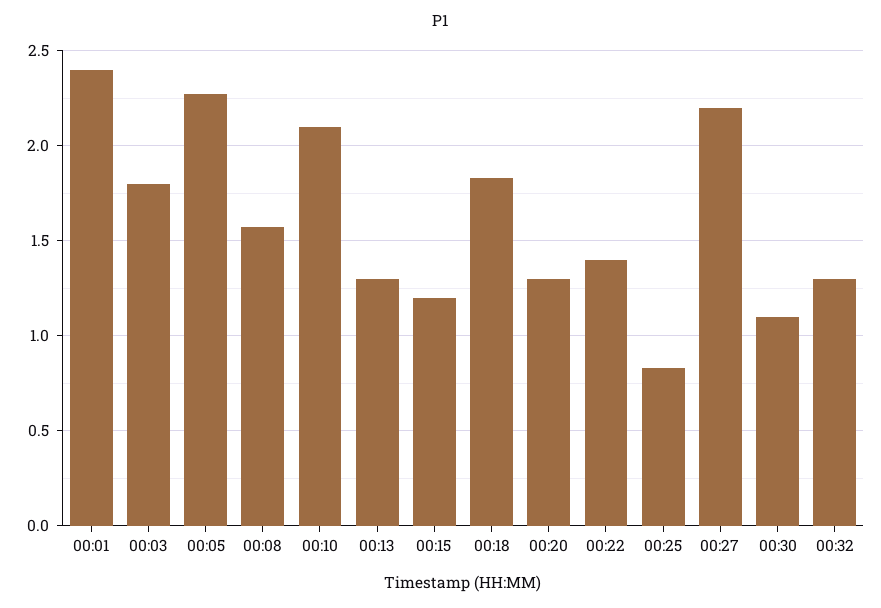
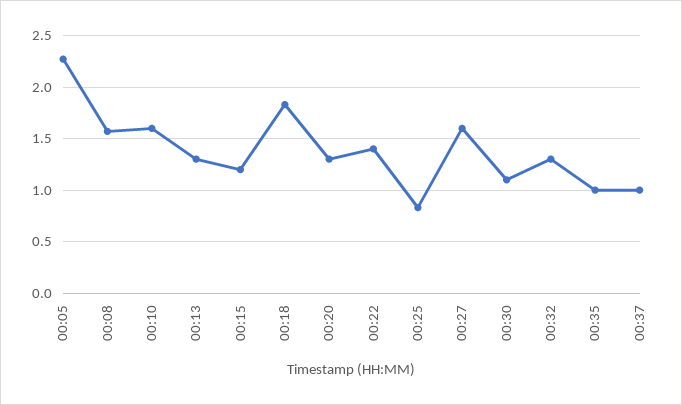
00:01: 2.4 -> none
00:03: 1.8 -> none
00:10: 2.1 -> 1.6
00:27: 2.2 -> 1.6
00:35: none -> 1
00:37: none -> 1

